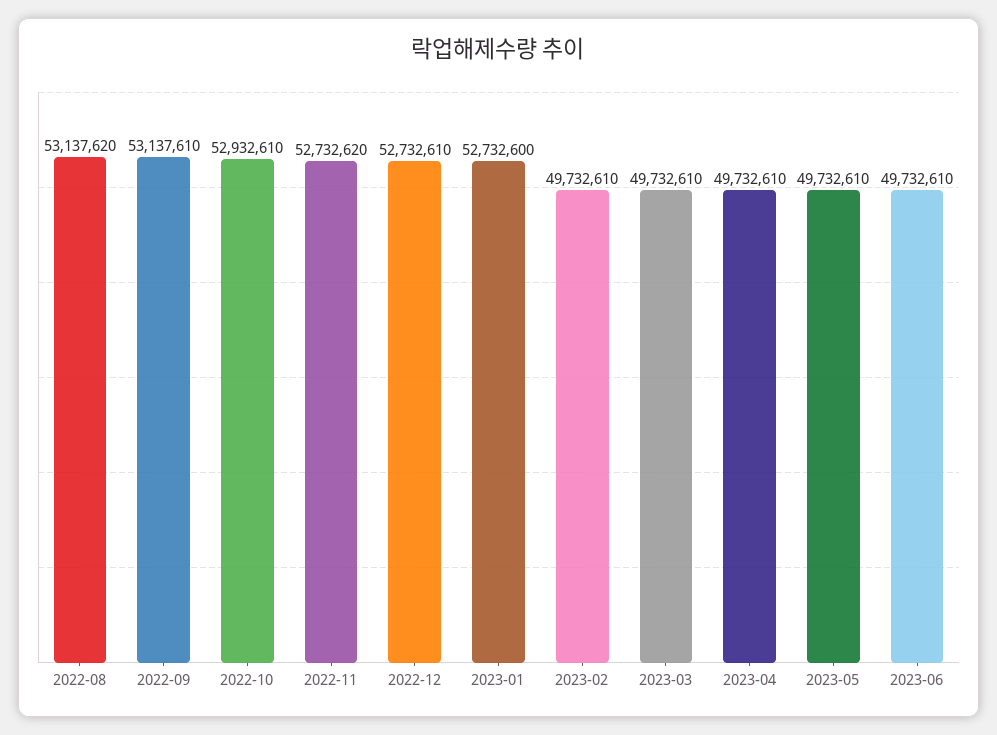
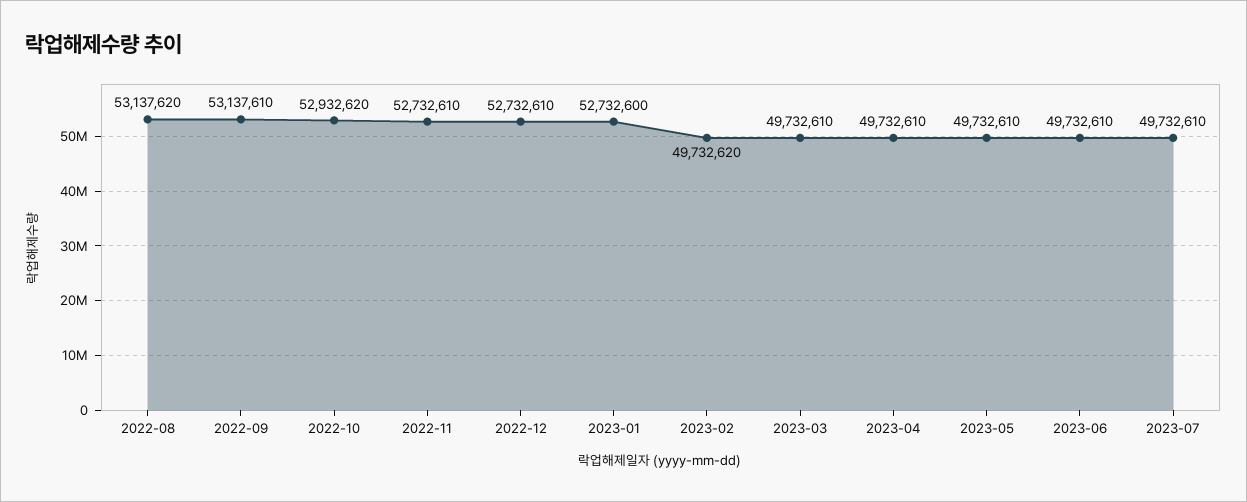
2022-10: 52932610 -> 52932620
2022-11: 52732620 -> 52732610
2023-02: 49732610 -> 49732620
2023-07: none -> 49732610

